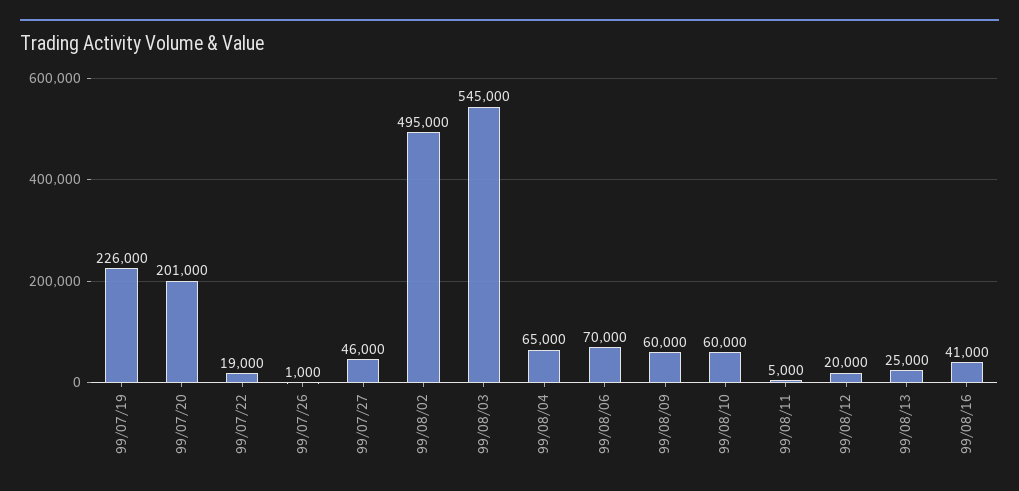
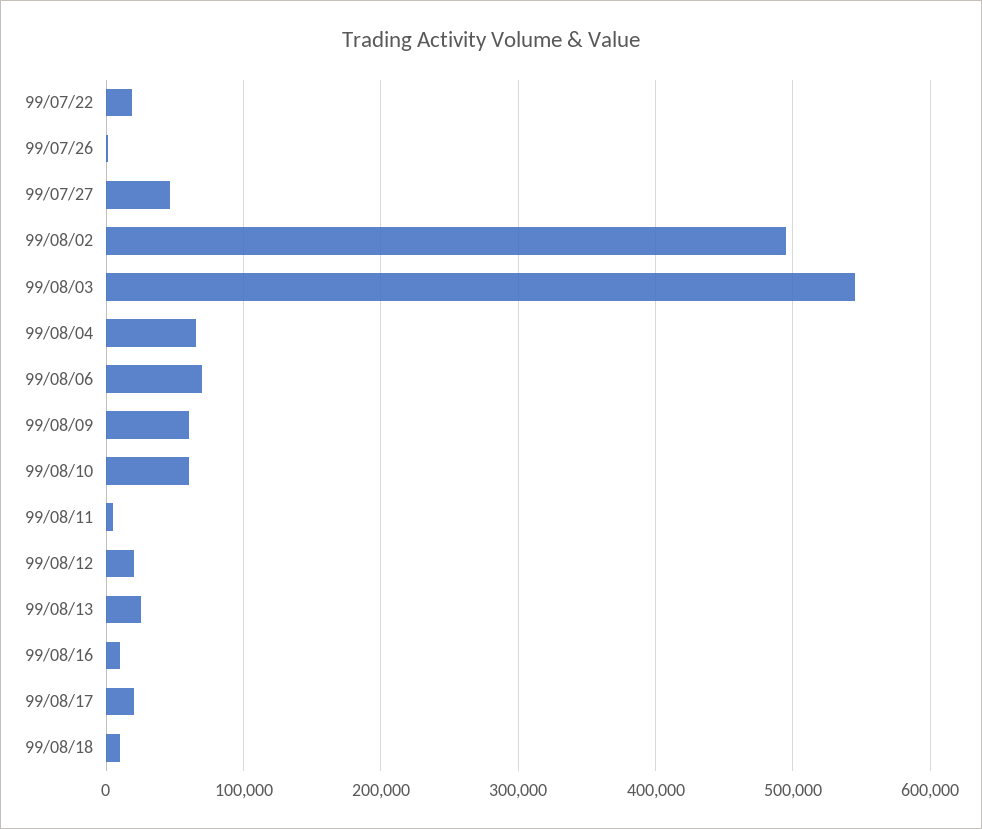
99/07/19: 226000 -> none
99/07/20: 201000 -> none
99/08/16: 41000 -> 10000
99/08/17: none -> 20000
99/08/18: none -> 10000

